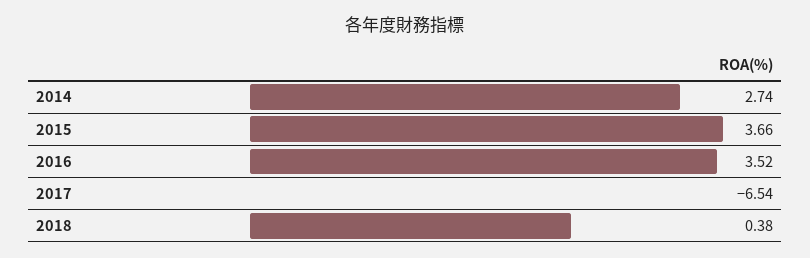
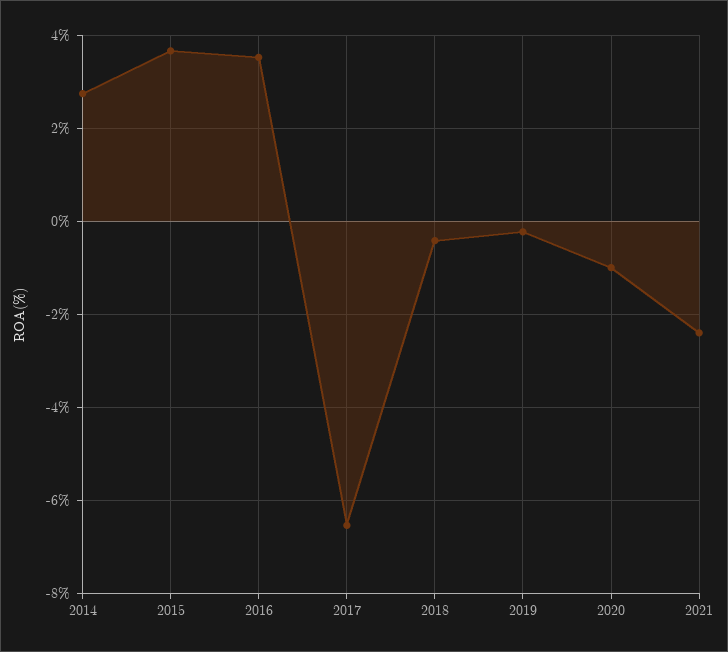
2018: 0.38 -> -0.4
2019: none -> -0.2
2020: none -> -1
2021: none -> -2.4

